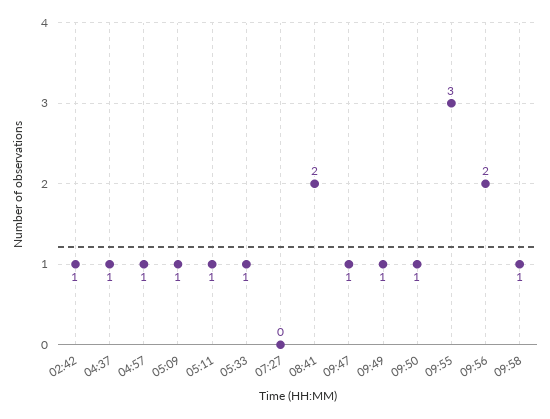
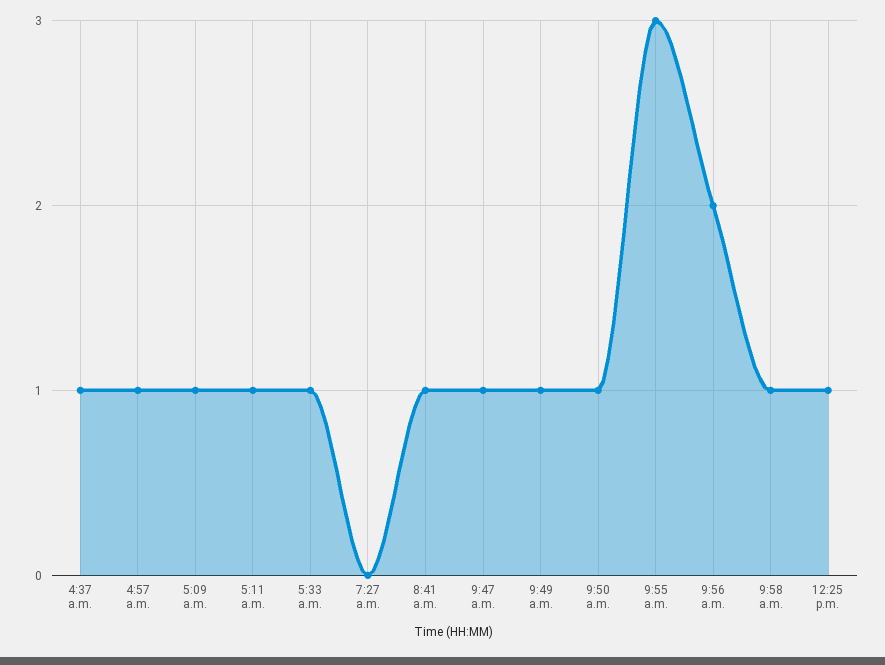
02:42: 1 -> none
08:41: 2 -> 1
12:25 p.m.: none -> 1

